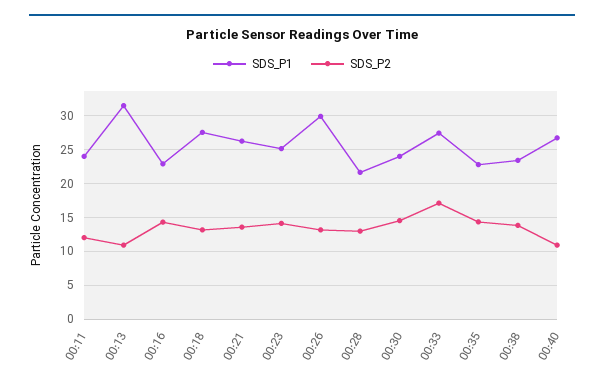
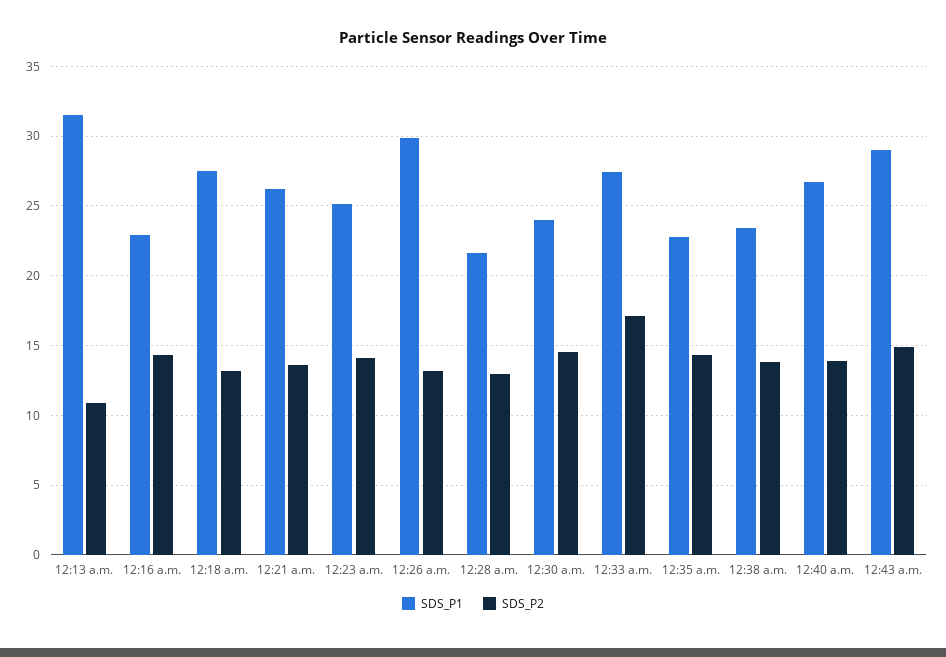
SDS_P1, 00:11: 24 -> none
SDS_P2, 00:11: 12 -> none
SDS_P2, 00:40: 11 -> 14
SDS_P1, 12:43 a.m.: none -> 29
SDS_P2, 12:43 a.m.: none -> 15

